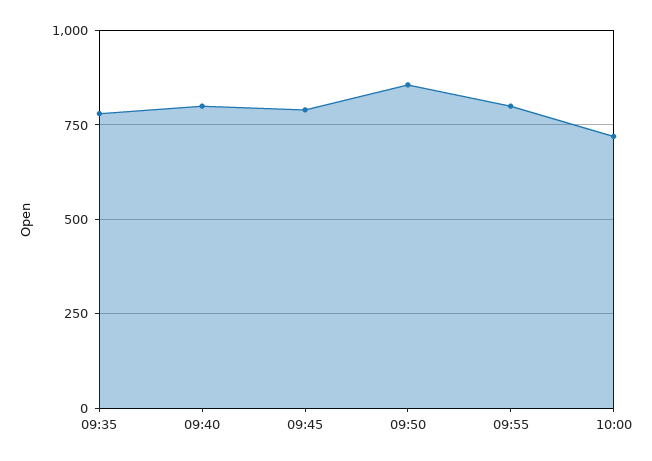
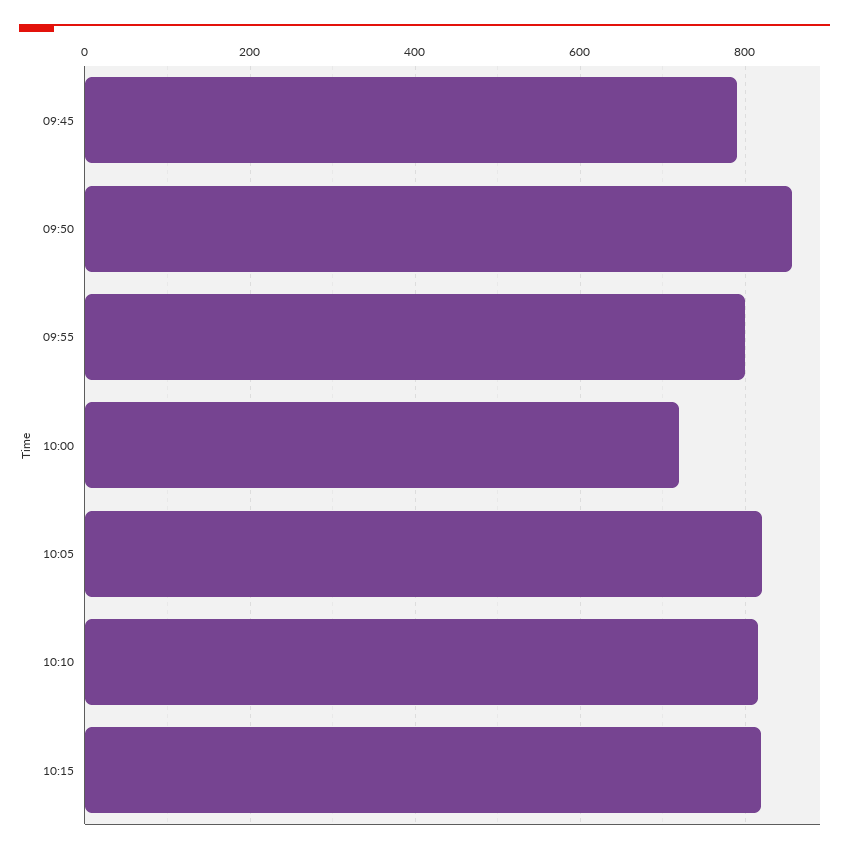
09:35: 775 -> none
09:40: 800 -> none
10:05: none -> 820
10:10: none -> 820
10:15: none -> 820

